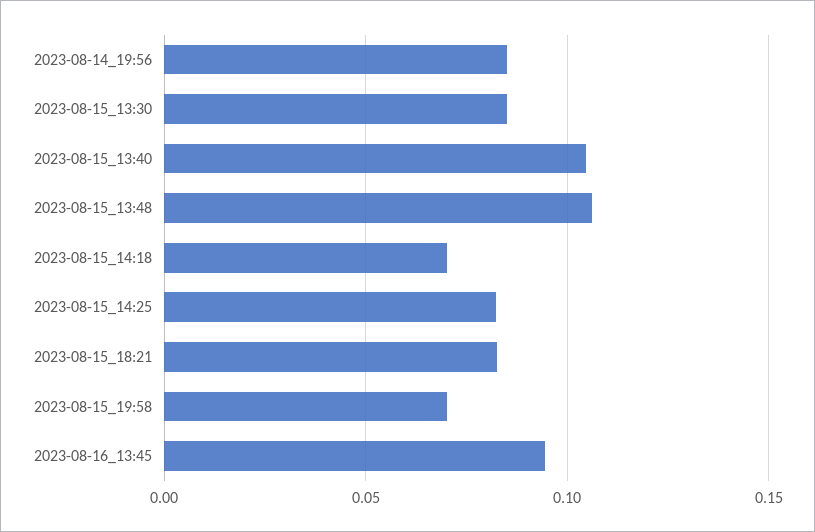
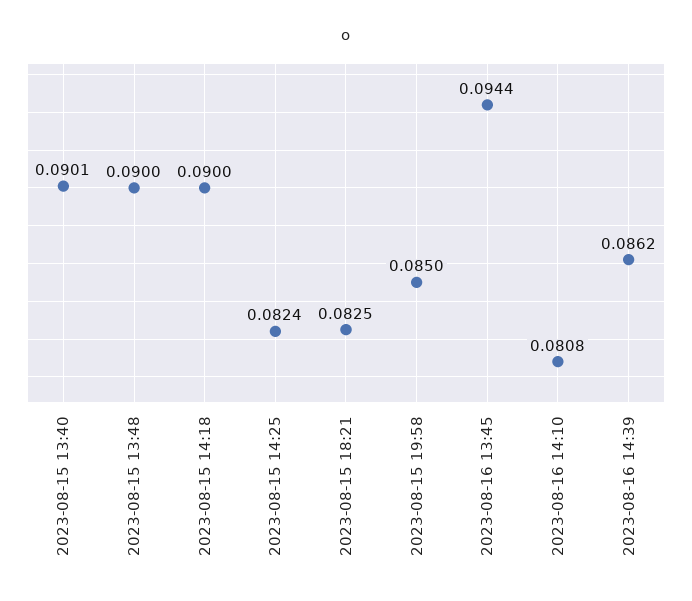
2023-08-14_19:56: 0.085 -> none
2023-08-15_13:30: 0.085 -> none
2023-08-15_13:40: 0.105 -> 0.0901
2023-08-15_13:48: 0.105 -> 0.09
2023-08-15_14:18: 0.07 -> 0.09
2023-08-15_19:58: 0.07 -> 0.085
2023-08-16 14:10: none -> 0.0808
2023-08-16 14:39: none -> 0.0862

